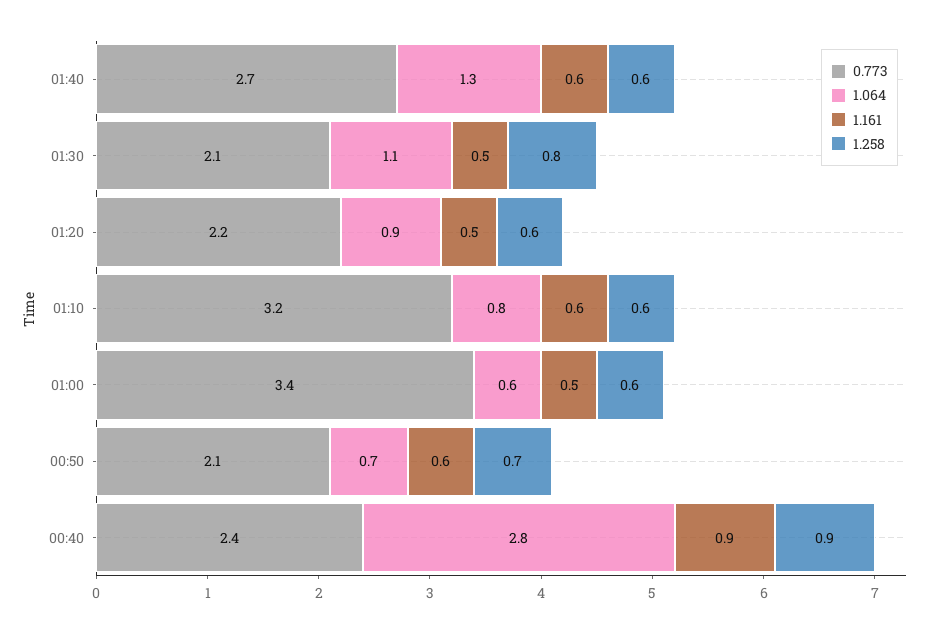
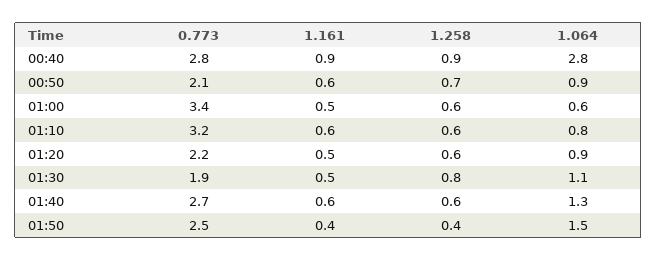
0.773, 01:30: 2.1 -> 1.9
1.064, 00:50: 0.7 -> 0.9
0.773, 00:40: 2.4 -> 2.8
0.773, 01:50: none -> 2.5
1.161, 01:50: none -> 0.4
1.258, 01:50: none -> 0.4
1.064, 01:50: none -> 1.5

